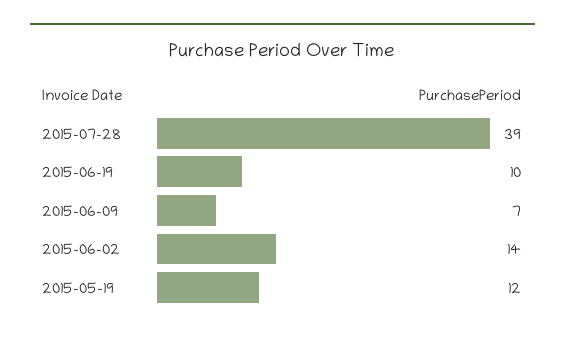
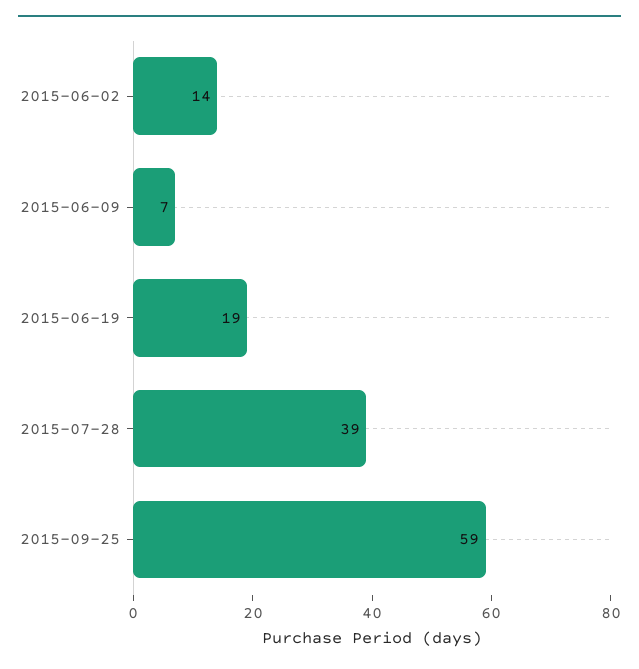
2015-06-19: 10 -> 19
2015-05-19: 12 -> none
2015-09-25: none -> 59

